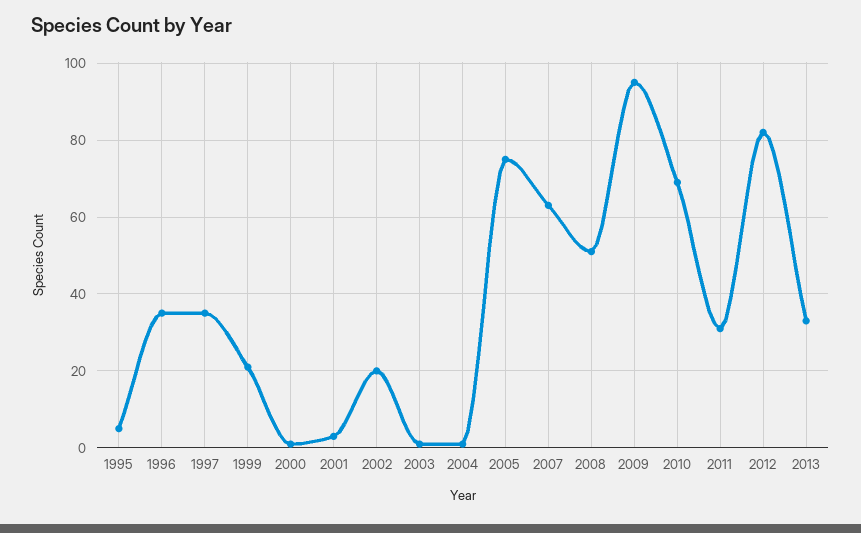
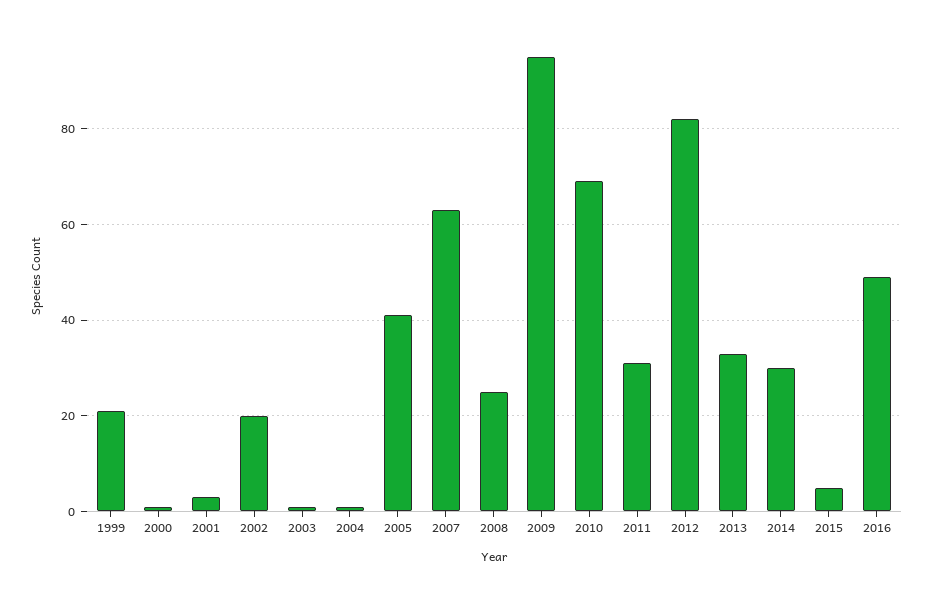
1995: 5 -> none
1996: 35 -> none
1997: 35 -> none
2005: 75 -> 40
2008: 50 -> 25
2014: none -> 30
2015: none -> 5
2016: none -> 50

